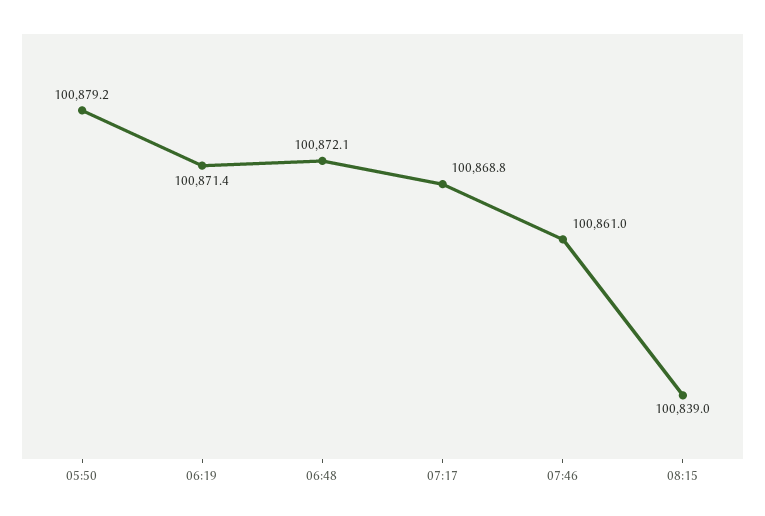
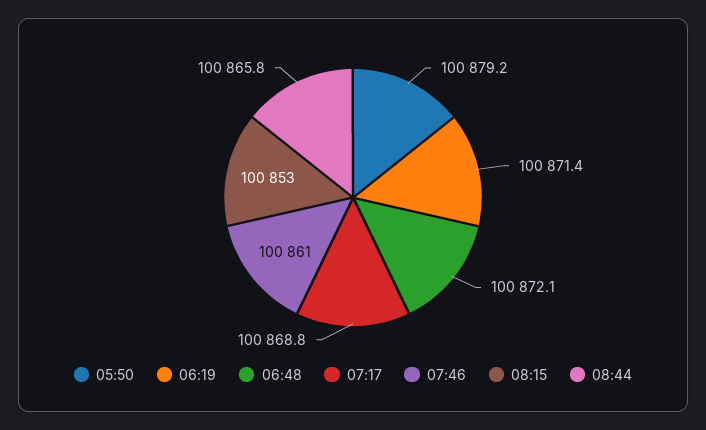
08:15: 100839 -> 100853
08:44: none -> 100865.8

